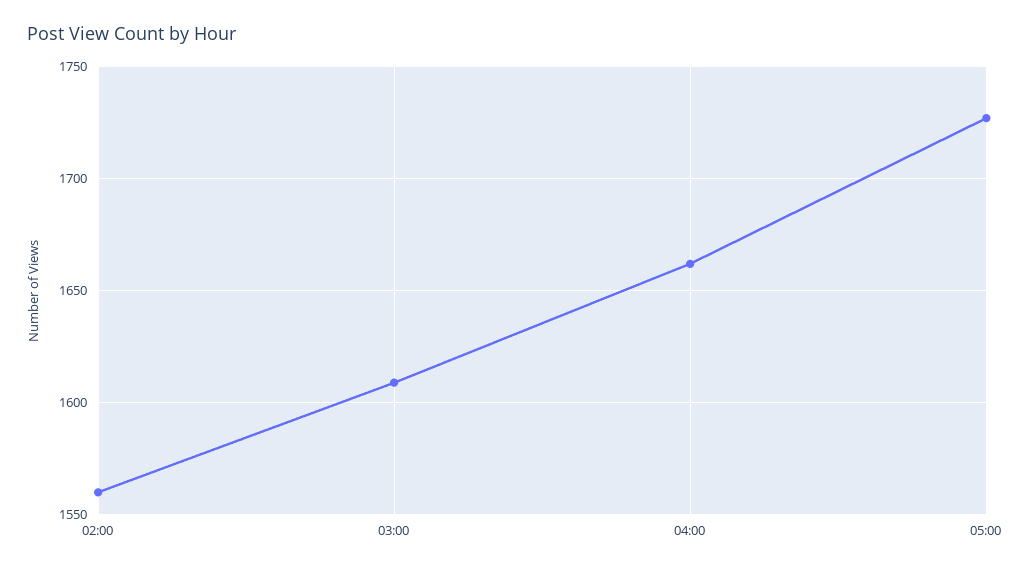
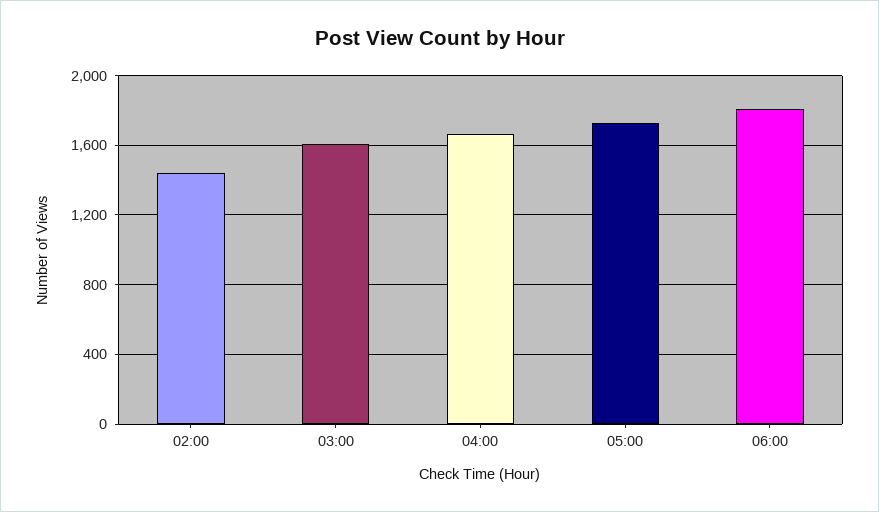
02:00: 1560 -> 1450
06:00: none -> 1800

